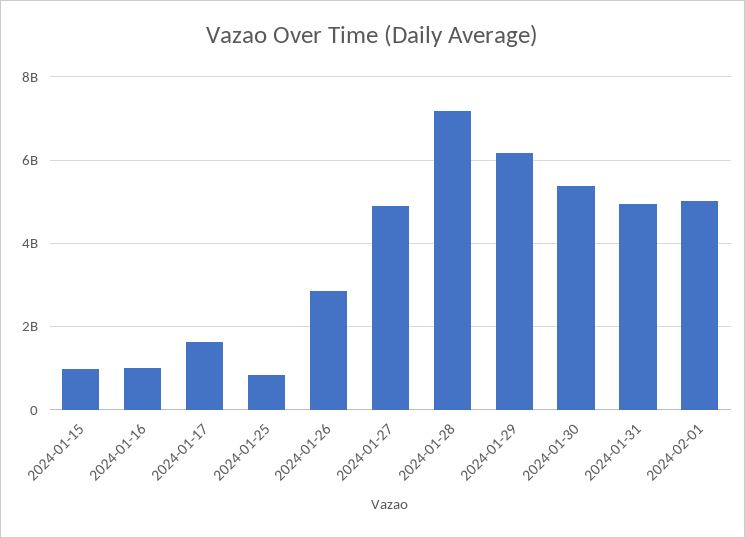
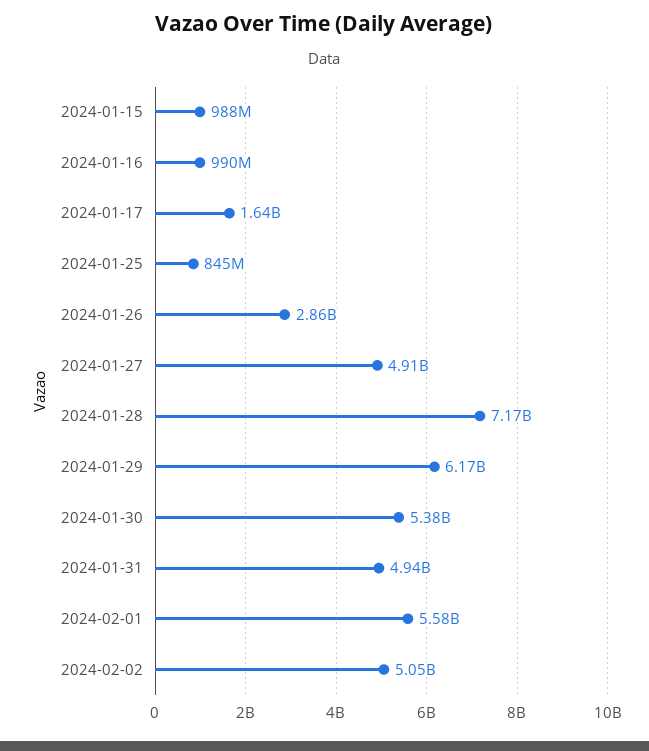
2024-02-01: 5000000000 -> 5580000000
2024-02-02: none -> 5050000000

